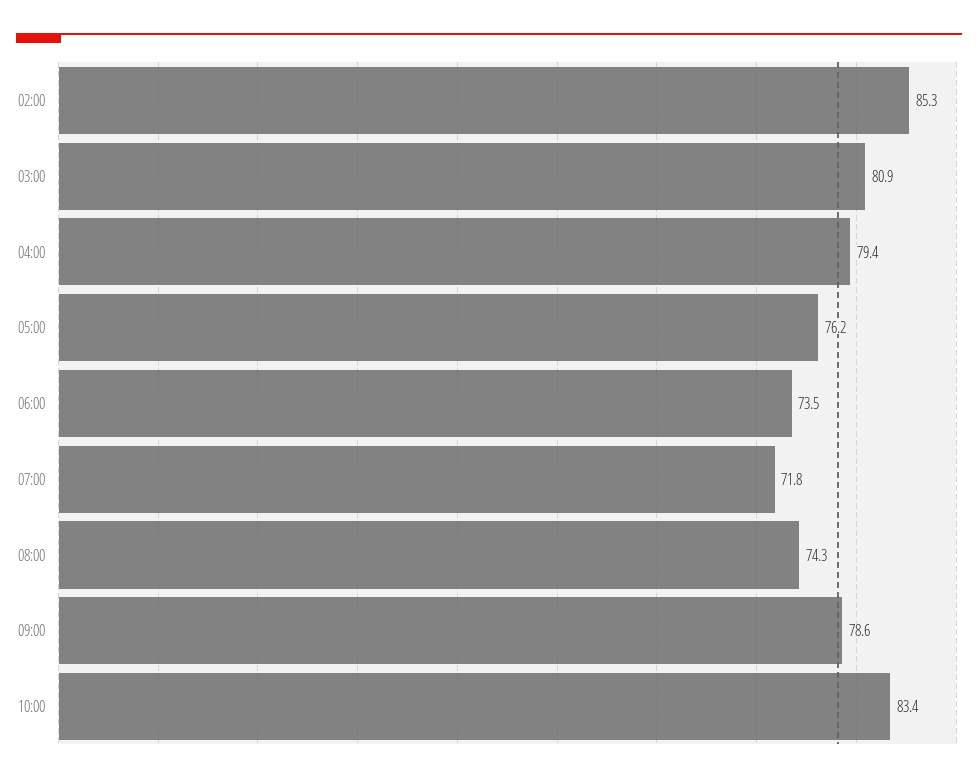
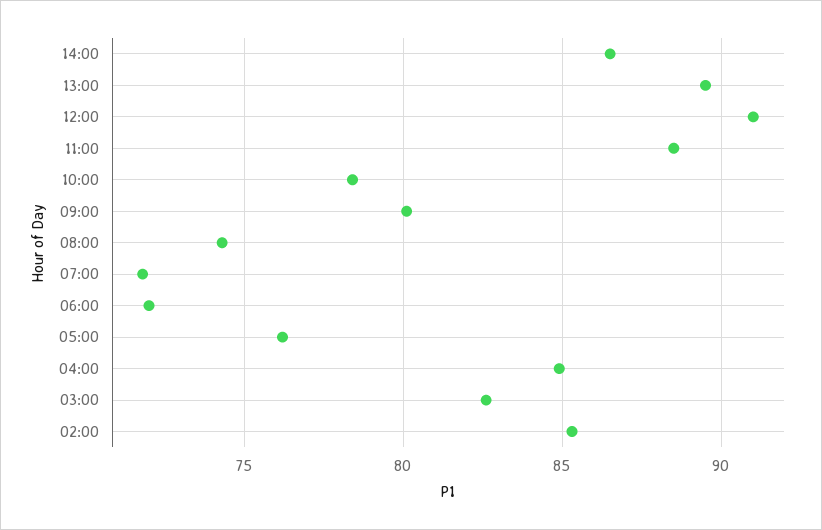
03:00: 80.9 -> 82.5
04:00: 79.4 -> 85
06:00: 73.5 -> 72
09:00: 78.6 -> 80
10:00: 83.4 -> 78.5
14:00: none -> 86.5
13:00: none -> 89.5
12:00: none -> 91
11:00: none -> 88.5

